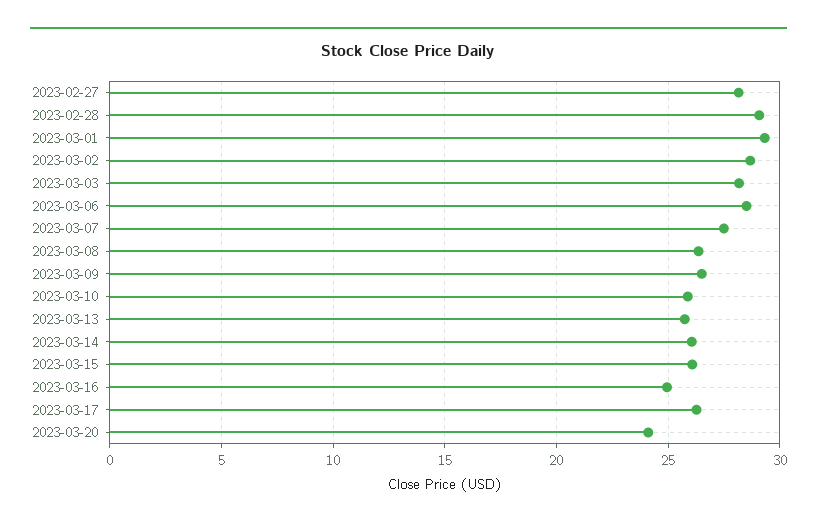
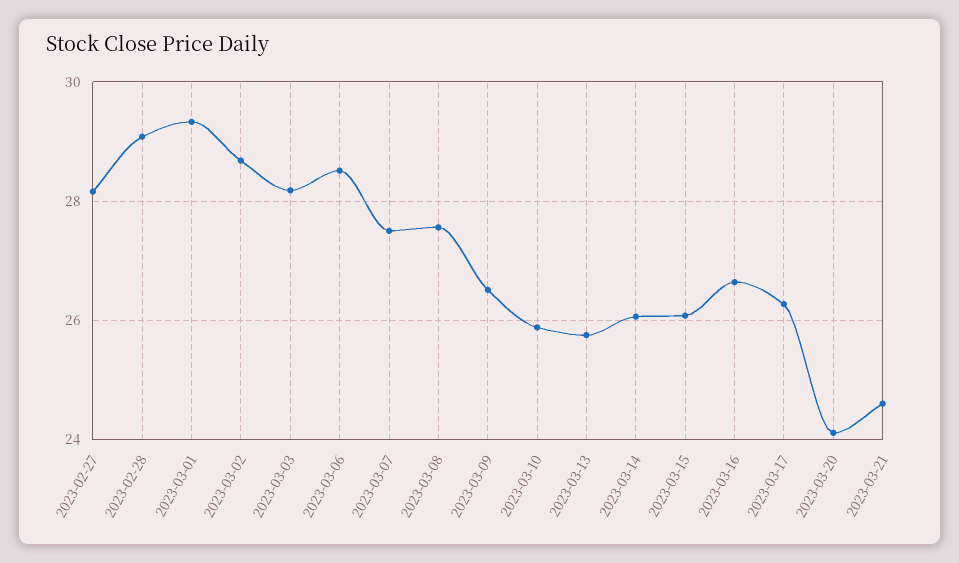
2023-03-08: 26.5 -> 27.6
2023-03-16: 25 -> 26.6
2023-03-21: none -> 24.6

